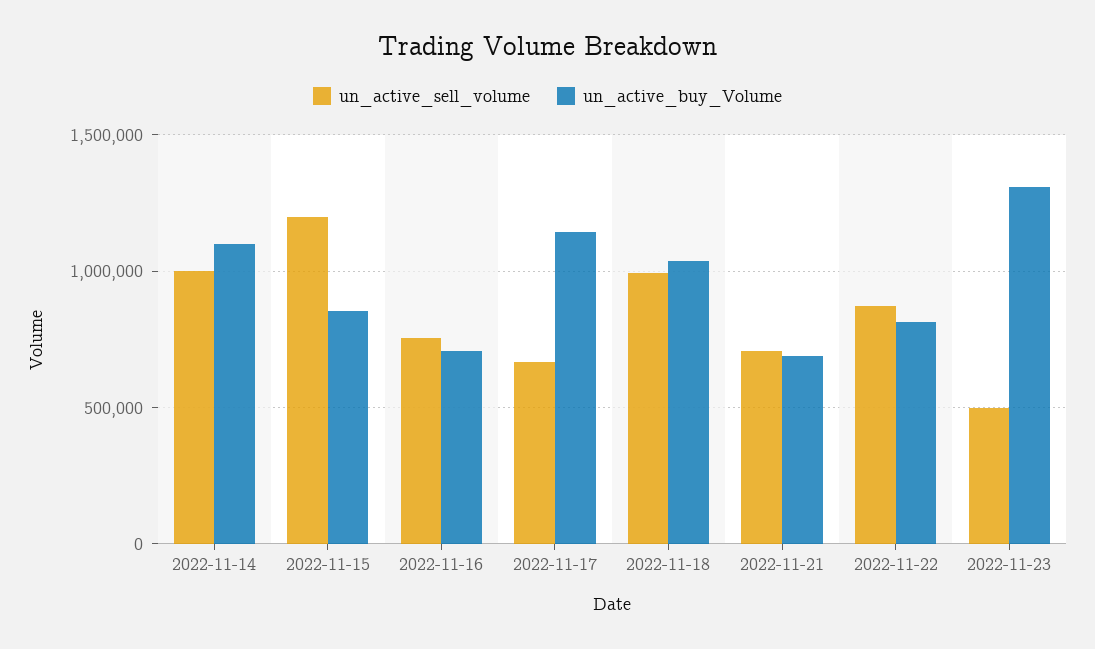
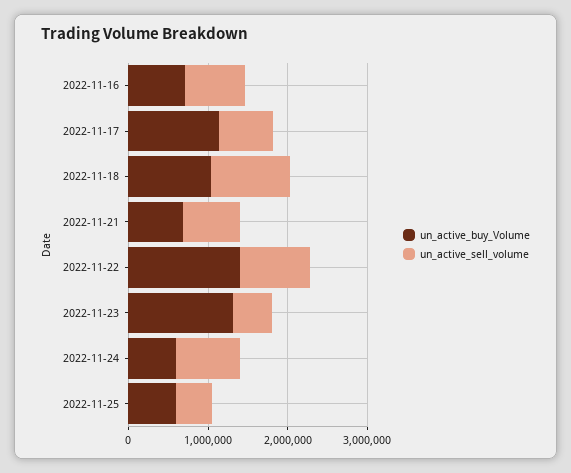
un_active_sell_volume, 2022-11-14: 1000000 -> none
un_active_buy_Volume, 2022-11-14: 1100000 -> none
un_active_sell_volume, 2022-11-15: 1200000 -> none
un_active_buy_Volume, 2022-11-15: 850000 -> none
un_active_buy_Volume, 2022-11-22: 800000 -> 1400000
un_active_buy_Volume, 2022-11-24: none -> 600000
un_active_sell_volume, 2022-11-24: none -> 800000
un_active_buy_Volume, 2022-11-25: none -> 600000
un_active_sell_volume, 2022-11-25: none -> 400000

